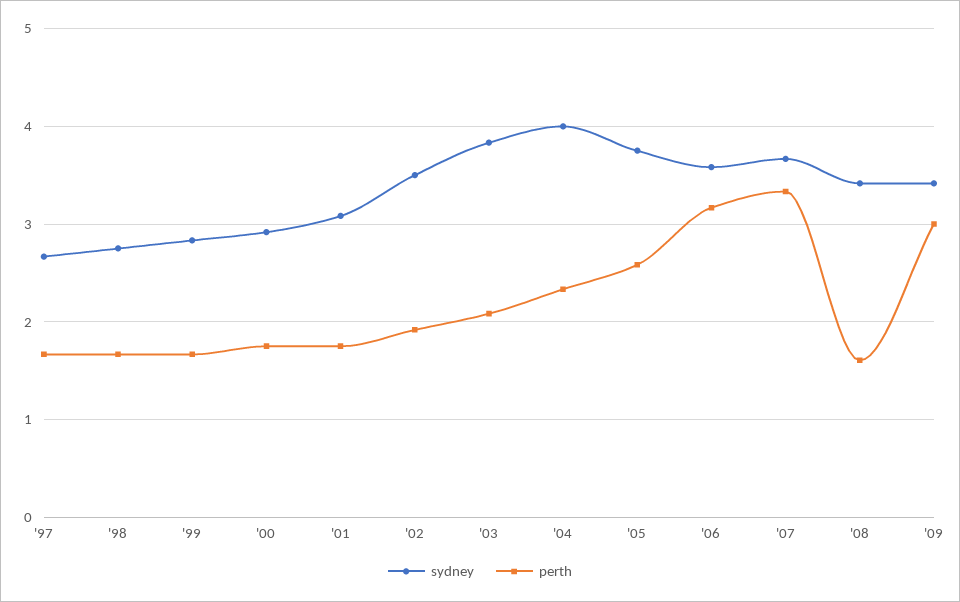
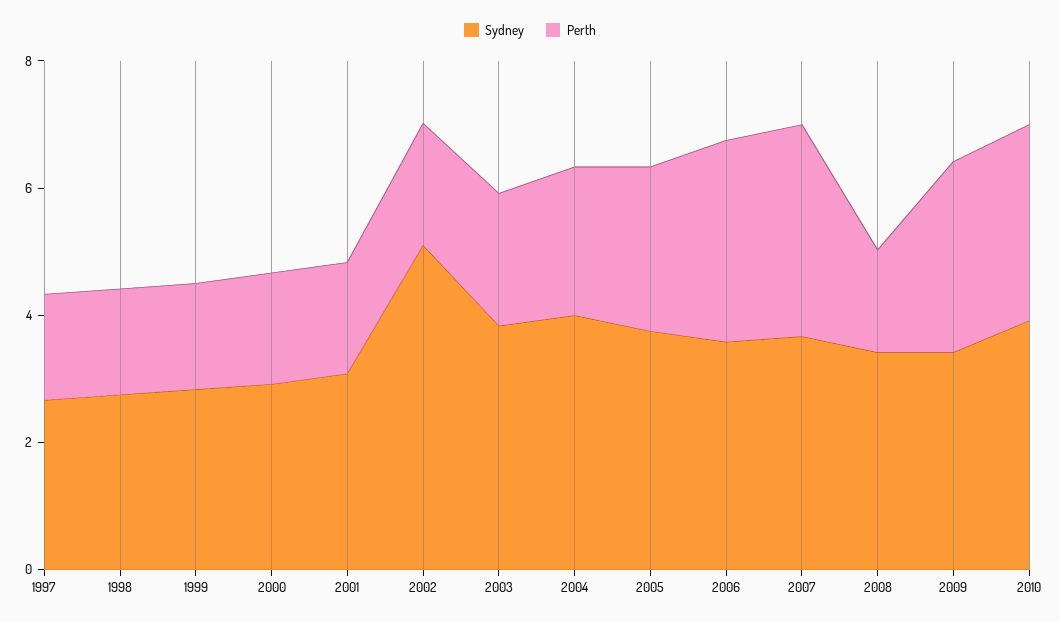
sydney, '02: 3.5 -> 5
sydney, 2010: none -> 4
perth, 2010: none -> 3

